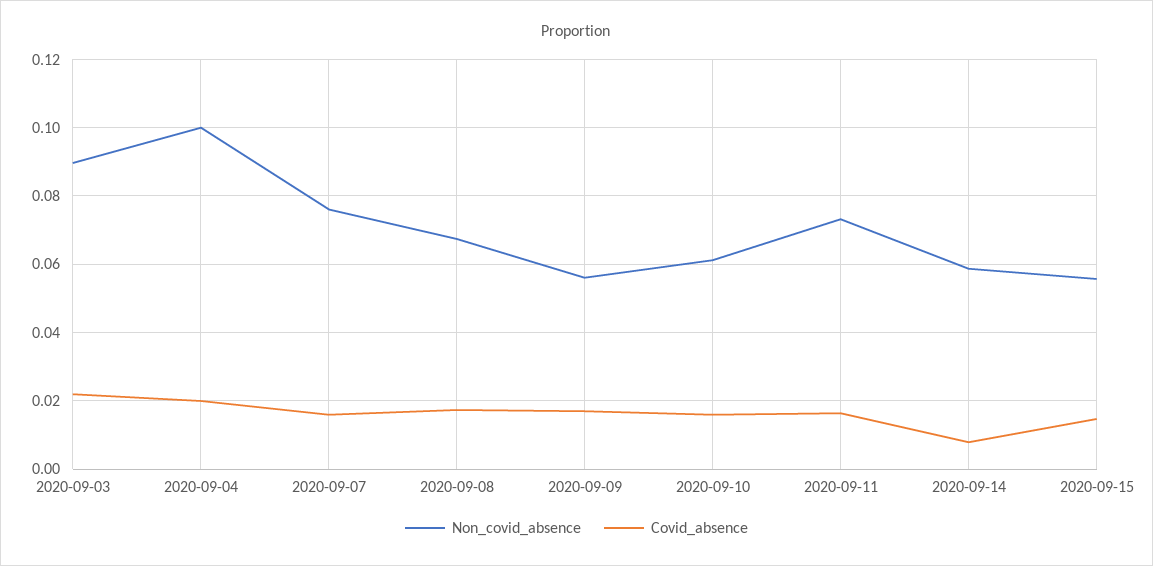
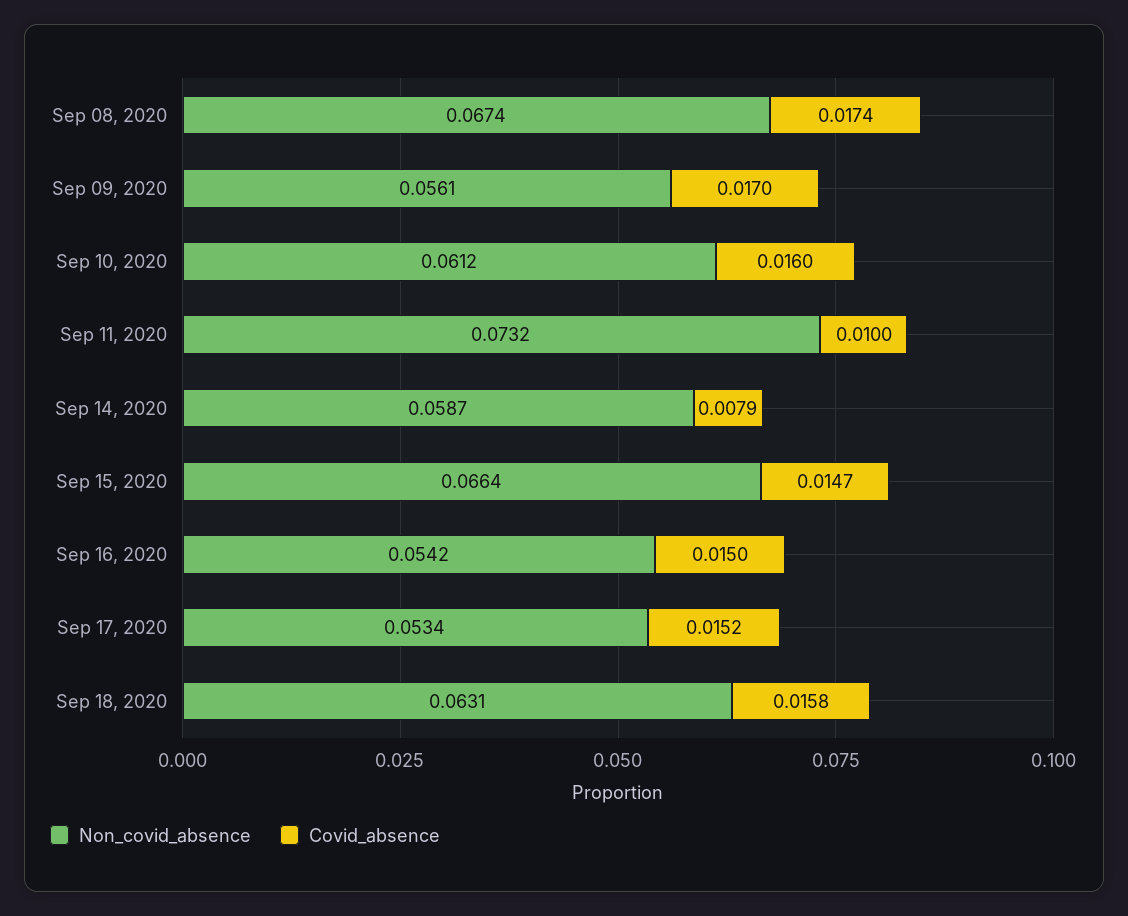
Non_covid_absence, 2020-09-03: 0.09 -> none
Covid_absence, 2020-09-03: 0.022 -> none
Non_covid_absence, 2020-09-04: 0.1 -> none
Covid_absence, 2020-09-04: 0.02 -> none
Non_covid_absence, 2020-09-07: 0.076 -> none
Covid_absence, 2020-09-07: 0.016 -> none
Covid_absence, 2020-09-11: 0.016 -> 0.01
Non_covid_absence, 2020-09-15: 0.056 -> 0.0664
Non_covid_absence, Sep 16, 2020: none -> 0.0542
Covid_absence, Sep 16, 2020: none -> 0.015
Non_covid_absence, Sep 17, 2020: none -> 0.0534
Covid_absence, Sep 17, 2020: none -> 0.0152
Non_covid_absence, Sep 18, 2020: none -> 0.0631
Covid_absence, Sep 18, 2020: none -> 0.0158

